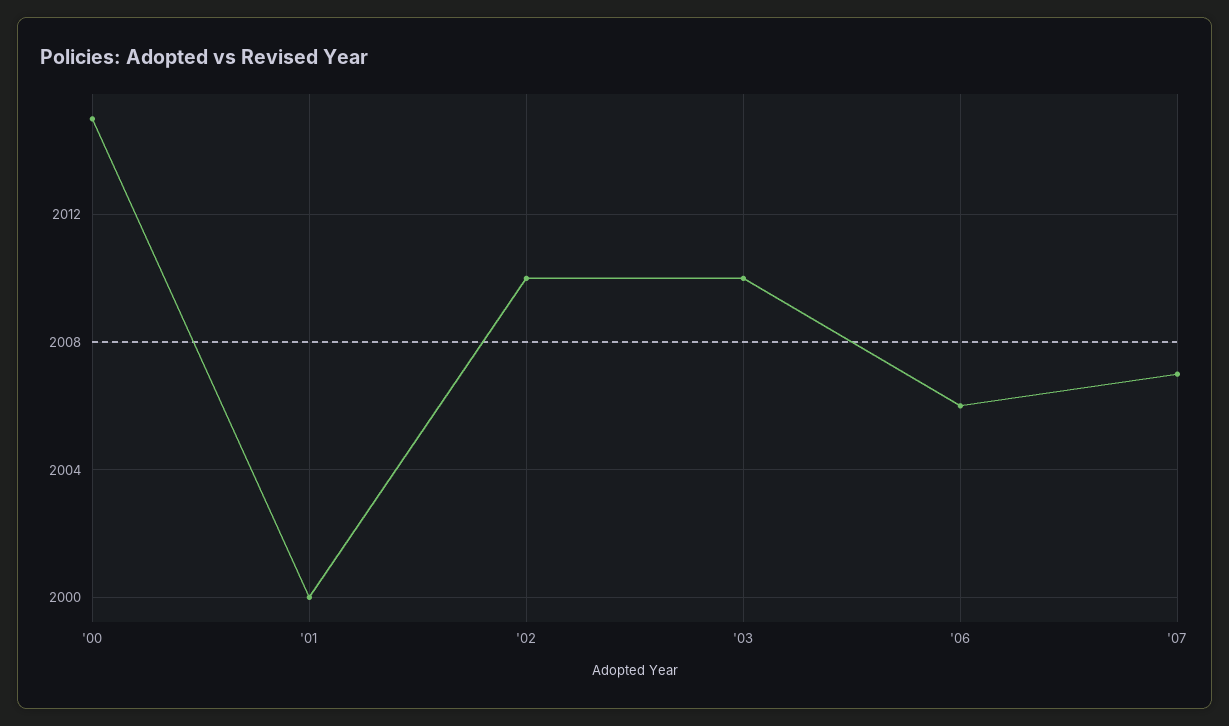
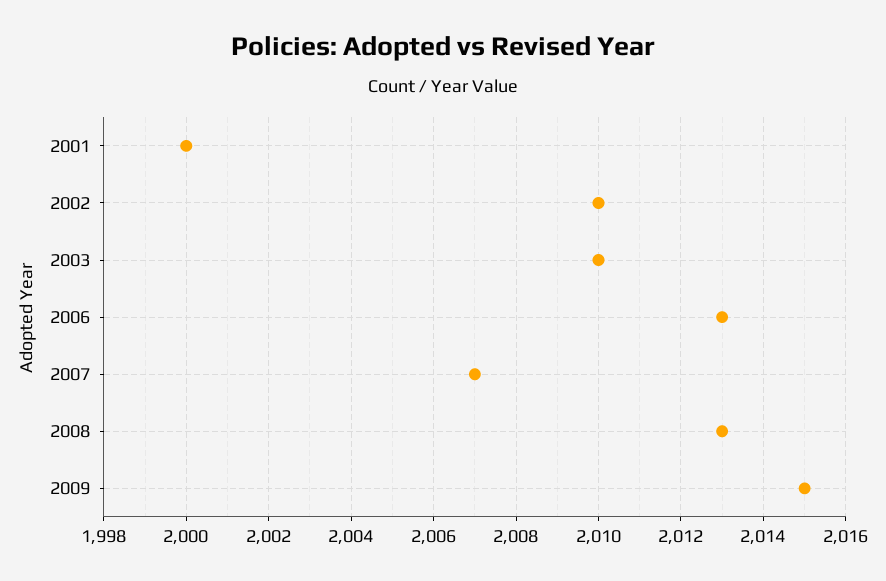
'00: 2015 -> none
'06: 2006 -> 2013
2008: none -> 2013
2009: none -> 2015

